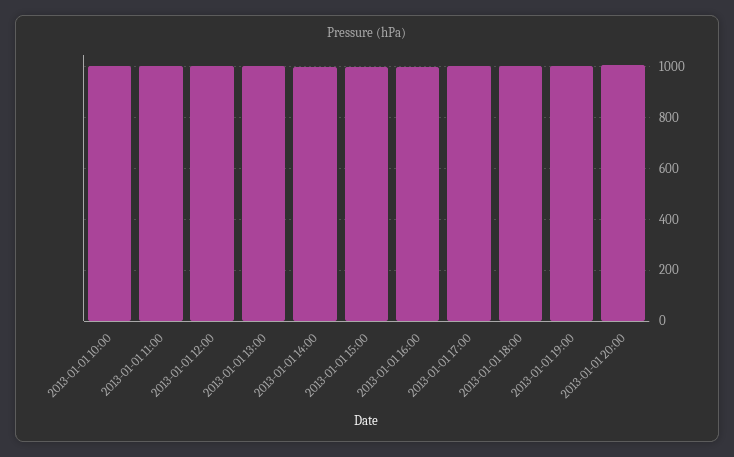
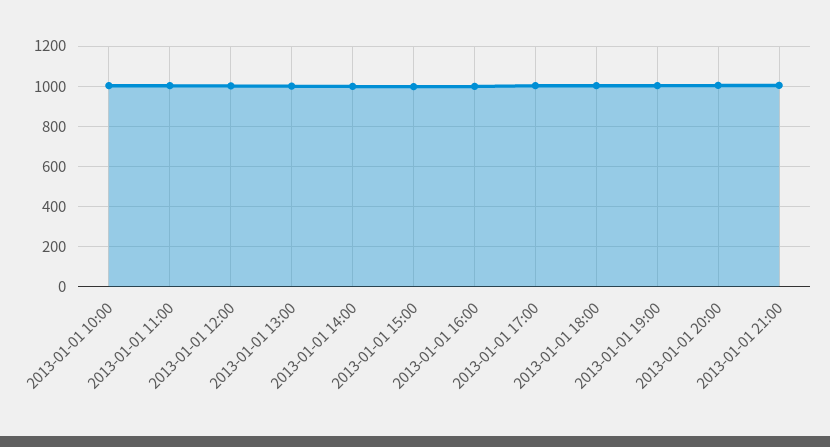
2013-01-01 21:00: none -> 1000

